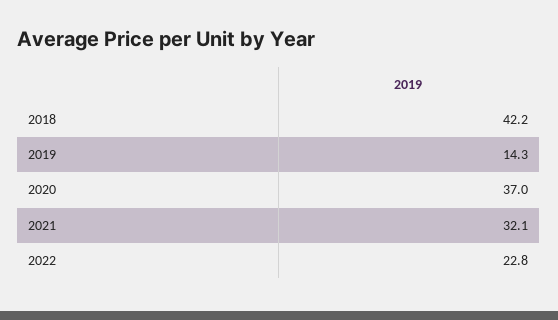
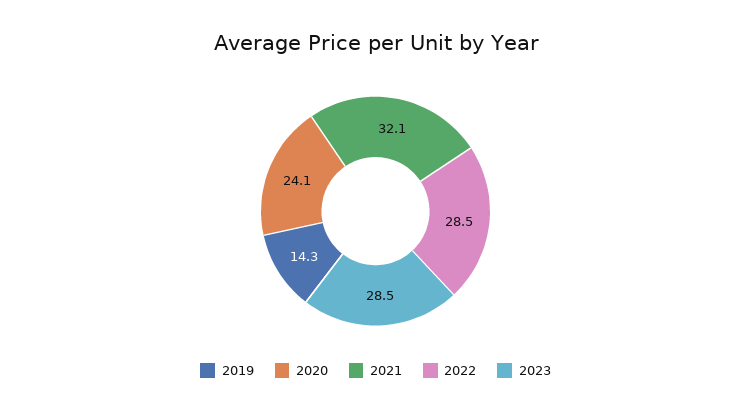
2018: 42.2 -> none
2020: 37 -> 24.1
2022: 22.8 -> 28.5
2023: none -> 28.5

